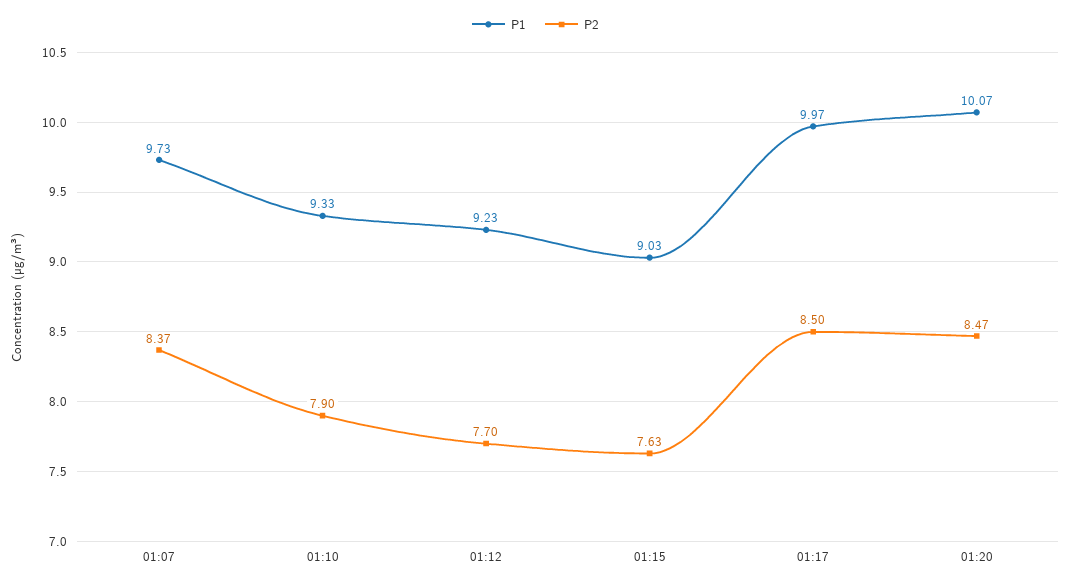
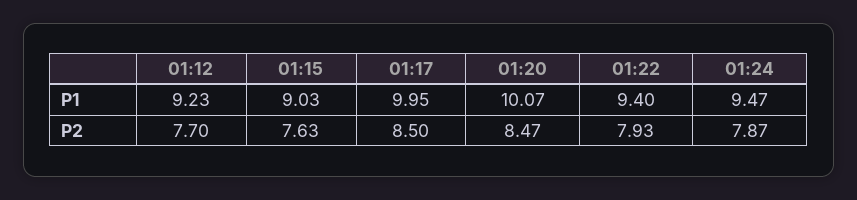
P1, 01:07: 9.73 -> none
P2, 01:07: 8.37 -> none
P1, 01:10: 9.33 -> none
P2, 01:10: 7.9 -> none
P1, 01:17: 9.97 -> 9.95
P1, 01:22: none -> 9.4
P1, 01:24: none -> 9.47
P2, 01:22: none -> 7.93
P2, 01:24: none -> 7.87

